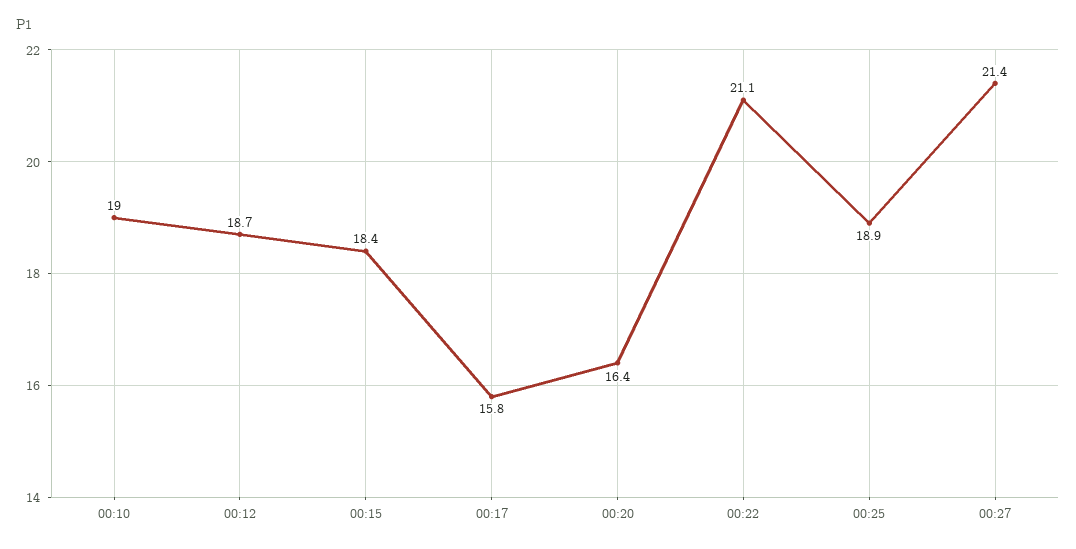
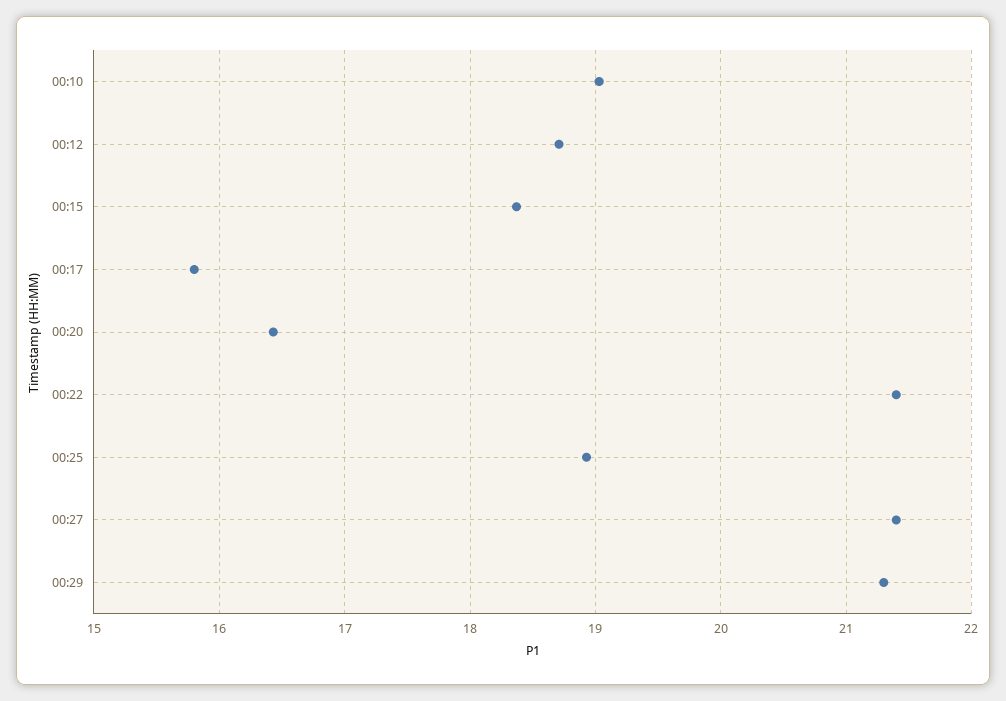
00:22: 21.1 -> 21.4
00:29: none -> 21.3

